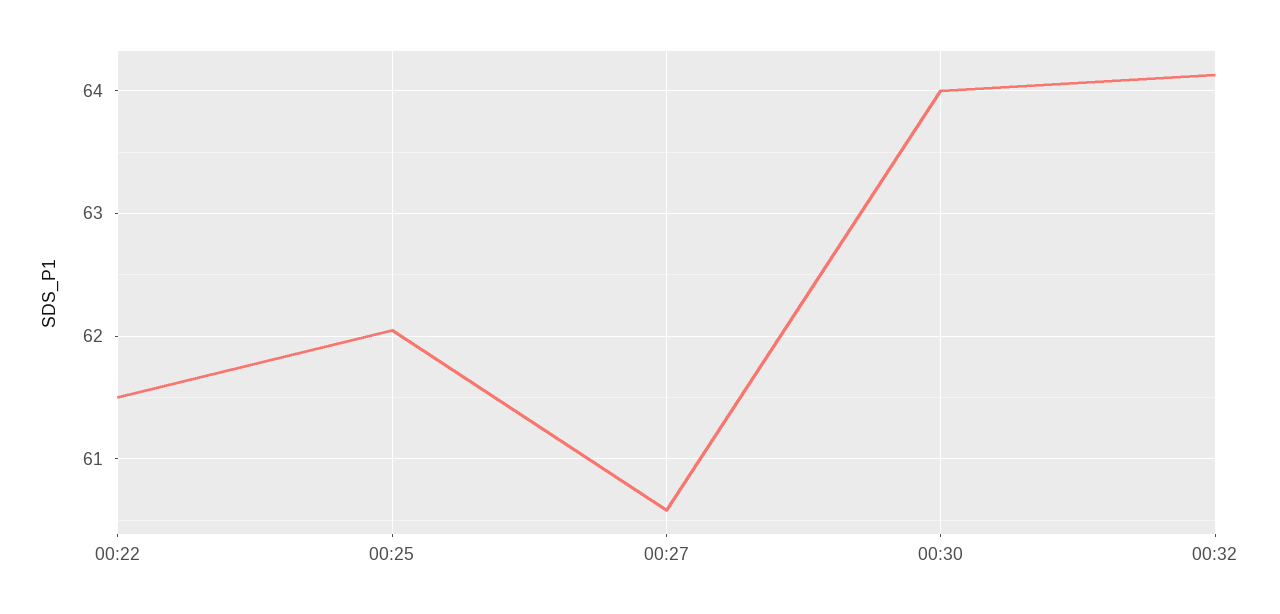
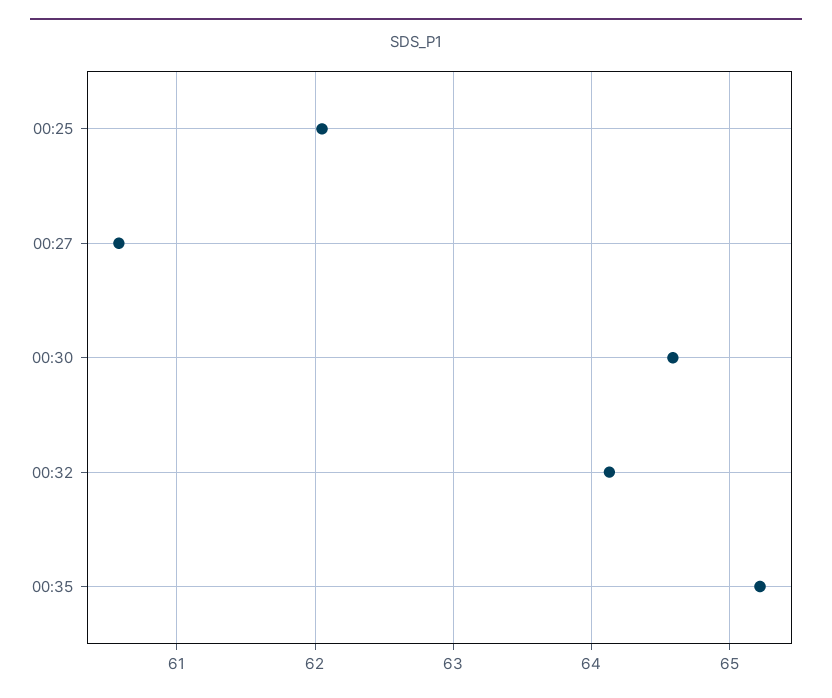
00:22: 61.5 -> none
00:30: 64 -> 64.6
00:35: none -> 65.2

